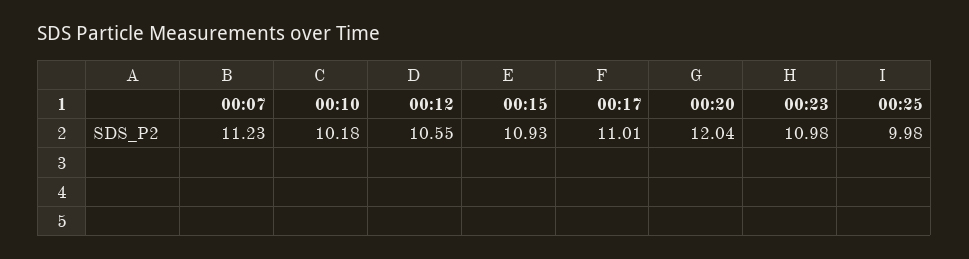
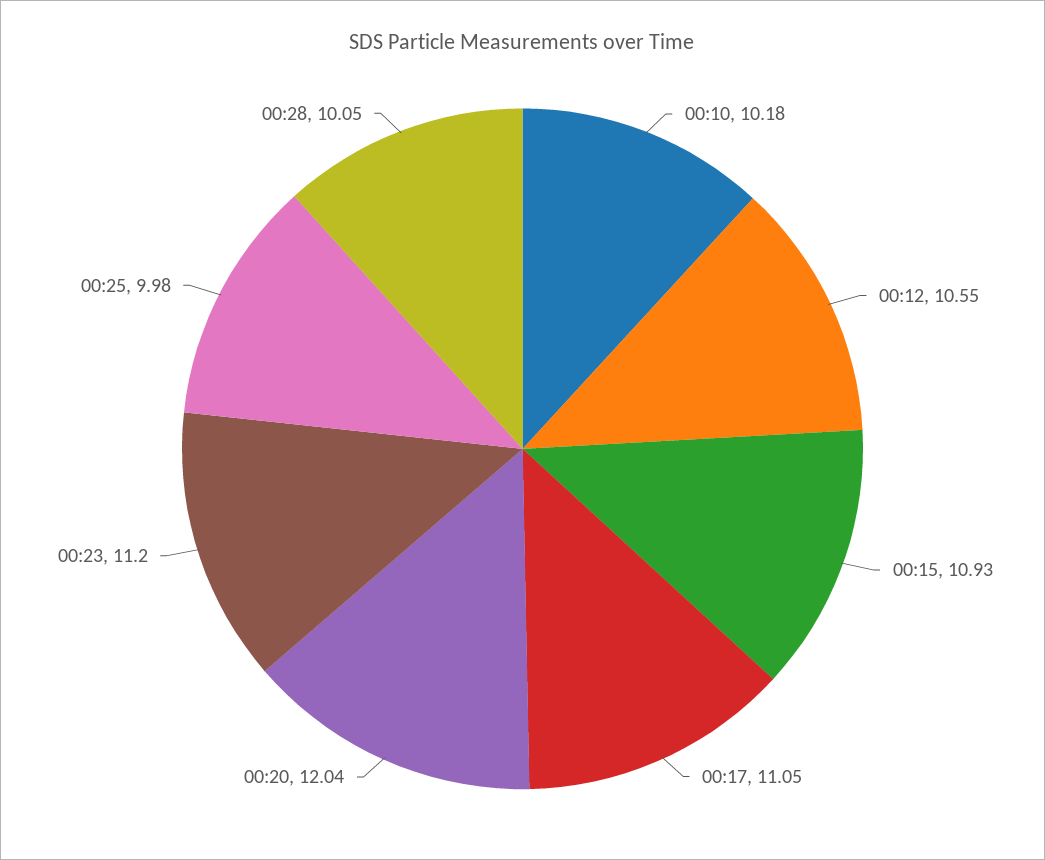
00:07: 11.23 -> none
00:17: 11.01 -> 11.05
00:23: 10.98 -> 11.2
00:28: none -> 10.05

